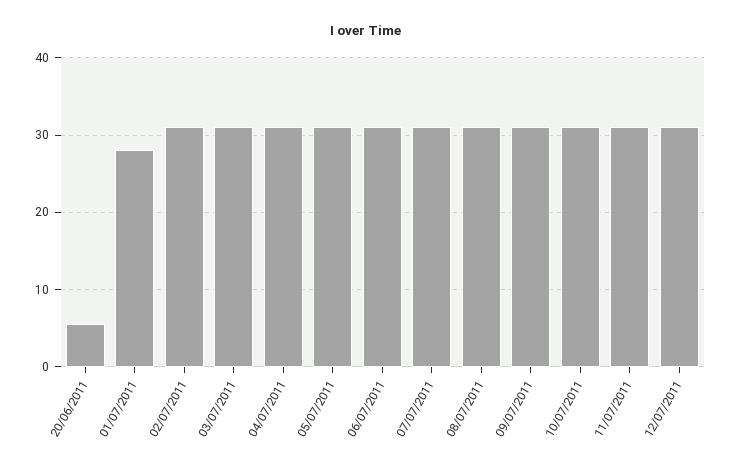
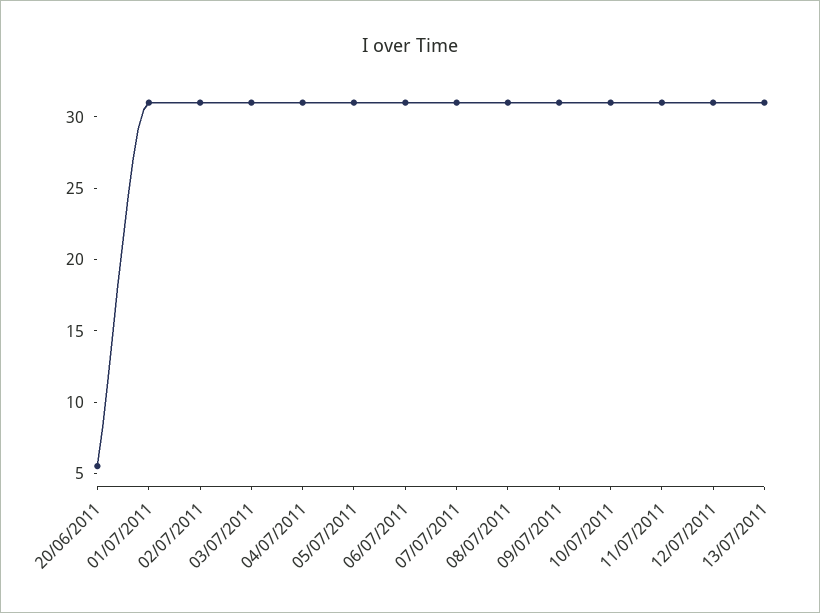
01/07/2011: 28 -> 31
13/07/2011: none -> 31

